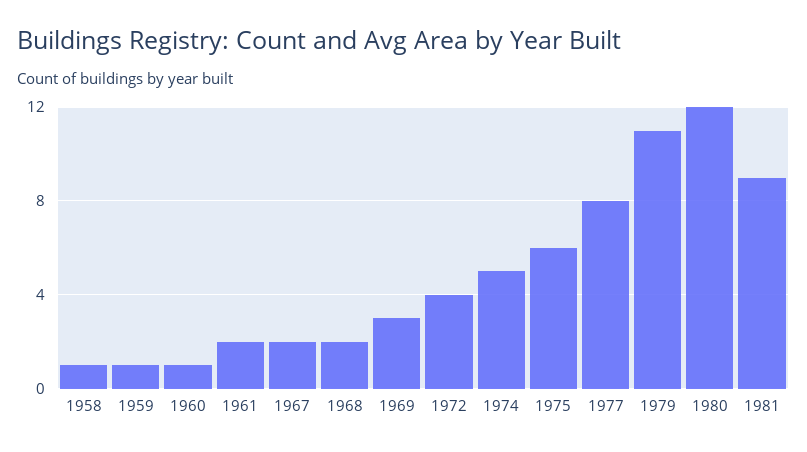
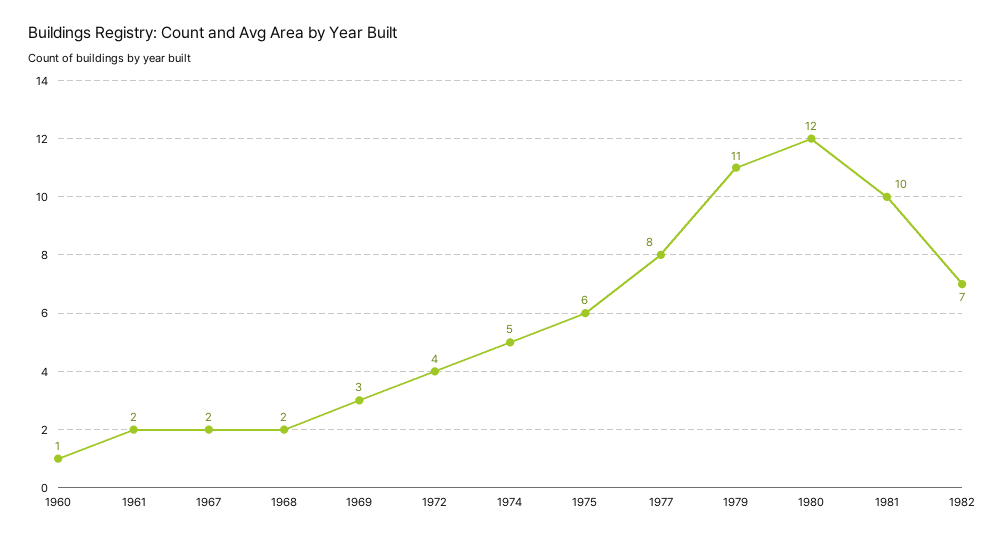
1958: 1 -> none
1959: 1 -> none
1981: 9 -> 10
1982: none -> 7

